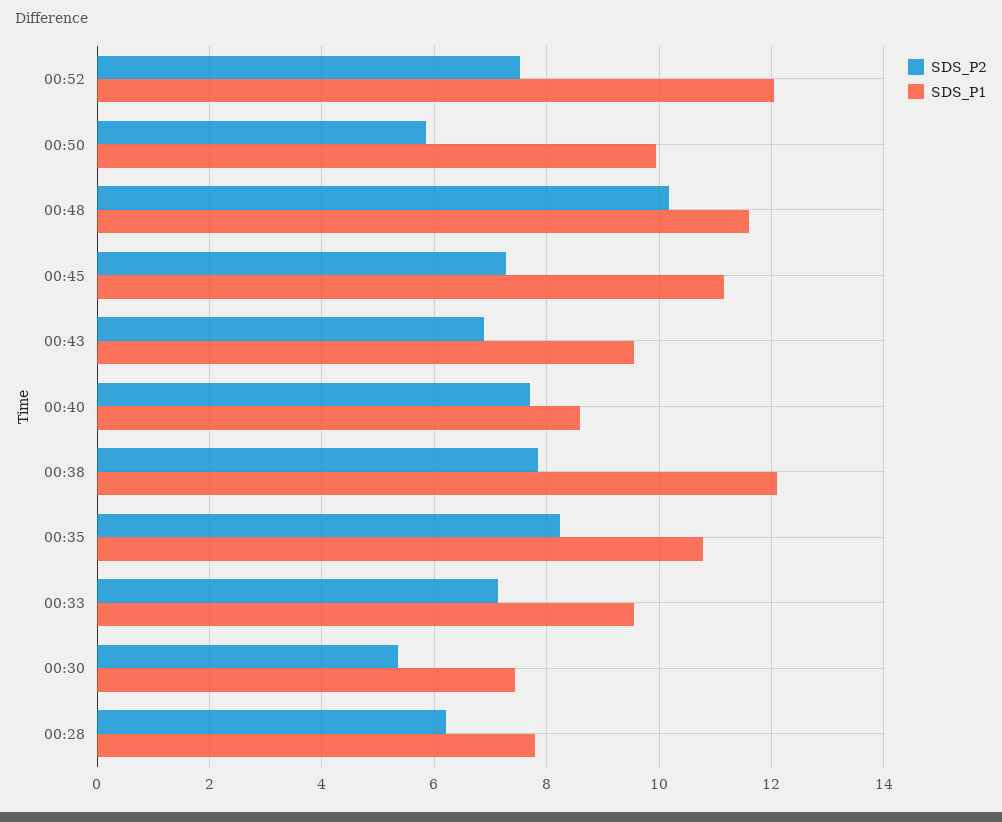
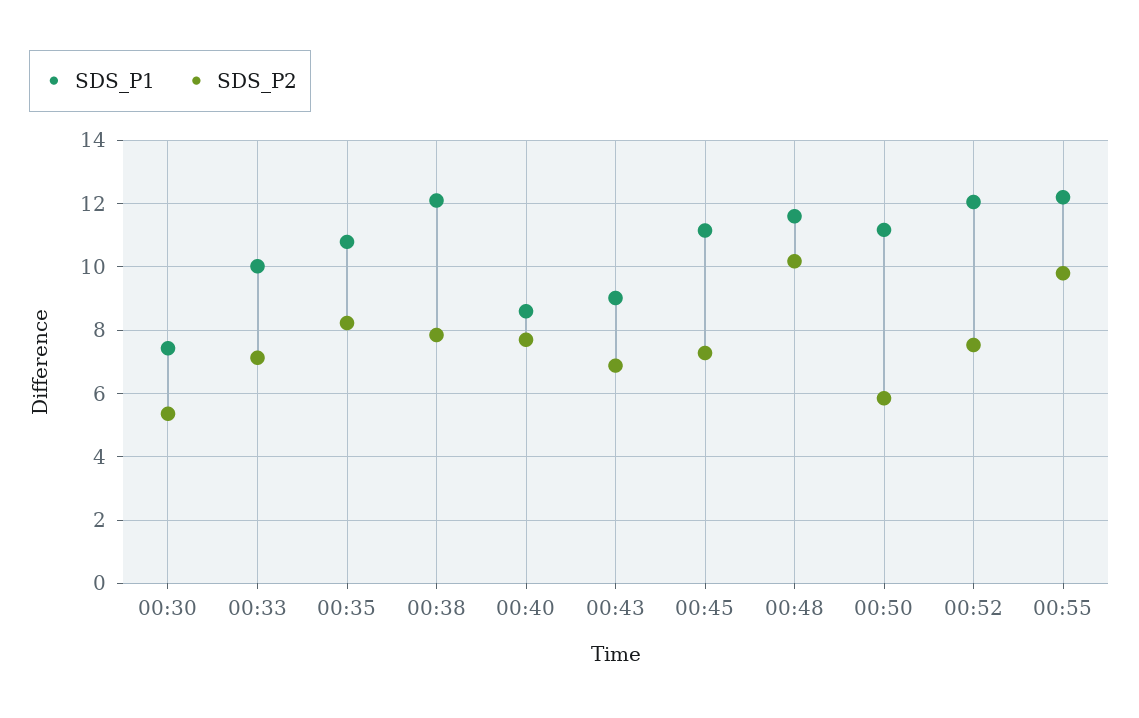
SDS_P1, 00:50: 10 -> 11.2
SDS_P1, 00:43: 9.6 -> 9
SDS_P1, 00:33: 9.6 -> 10
SDS_P2, 00:28: 6.2 -> none
SDS_P1, 00:28: 7.8 -> none
SDS_P1, 00:55: none -> 12.2
SDS_P2, 00:55: none -> 9.8

